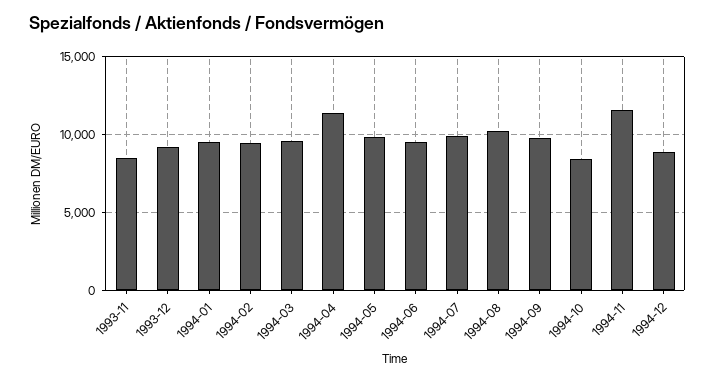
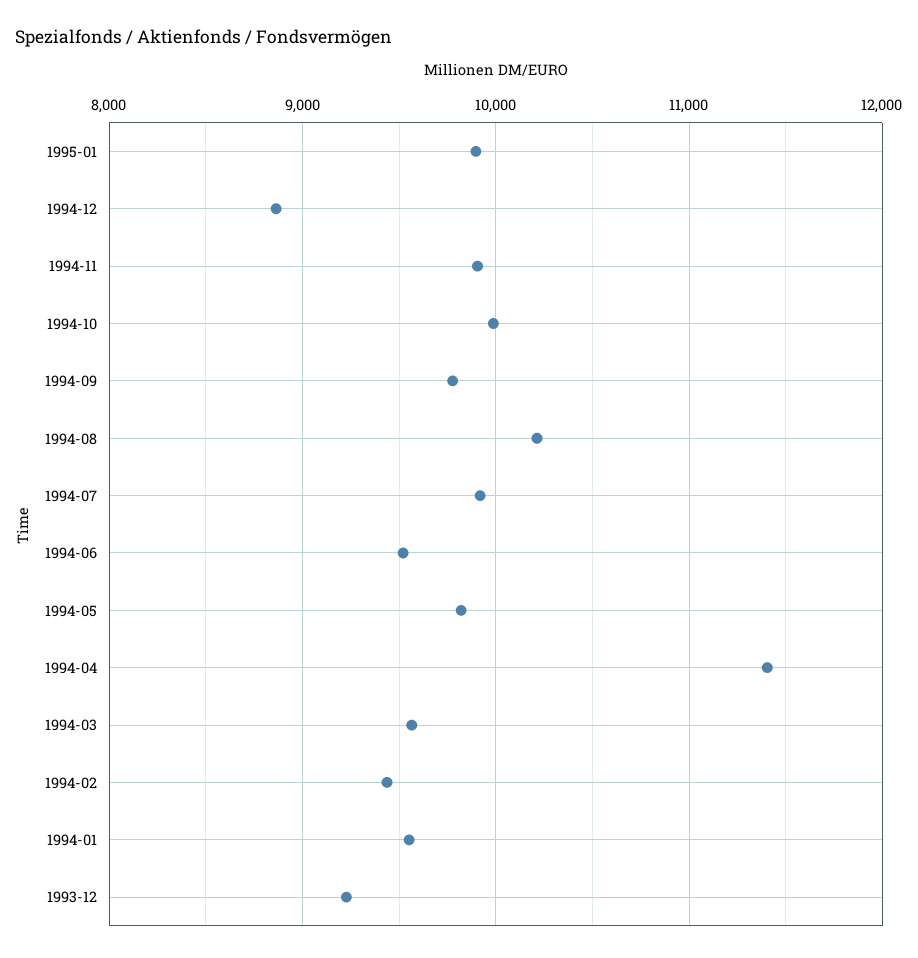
1993-11: 8500 -> none
1994-10: 8500 -> 10000
1994-11: 11500 -> 9900
1995-01: none -> 9900

